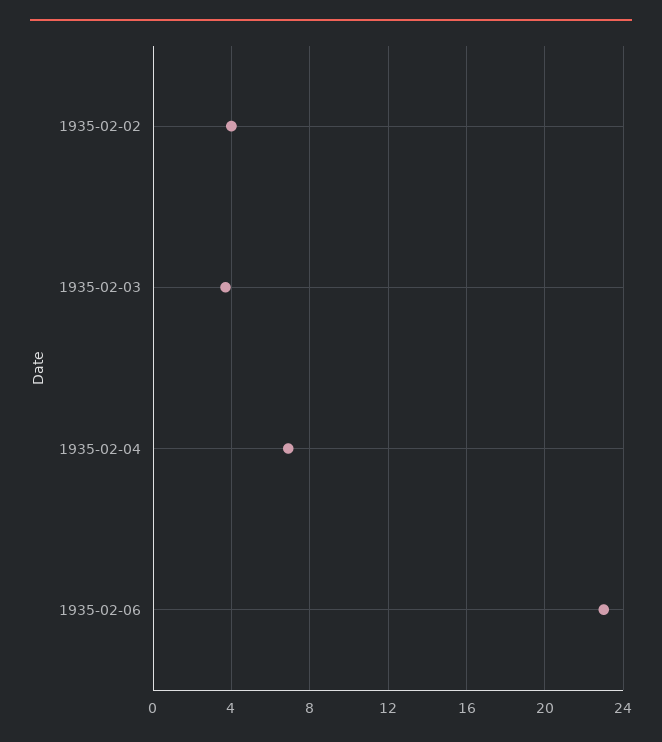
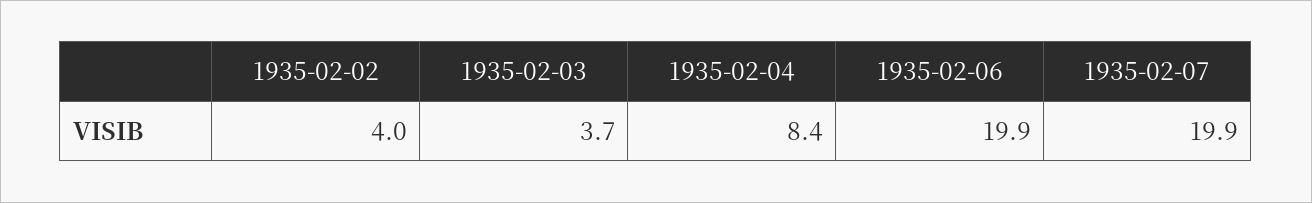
1935-02-04: 7 -> 8.4
1935-02-06: 23 -> 19.9
1935-02-07: none -> 19.9

